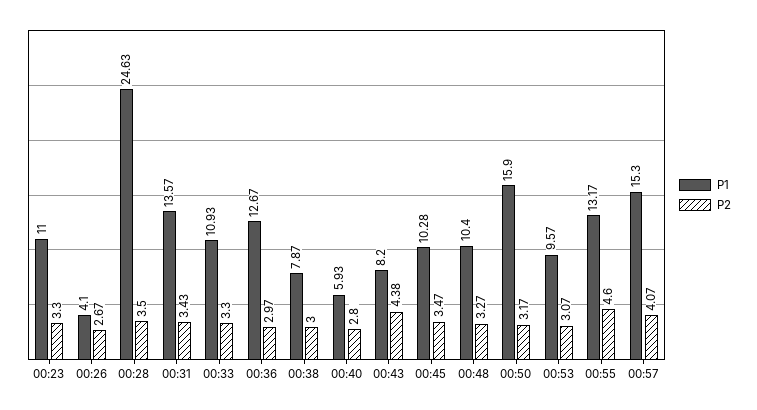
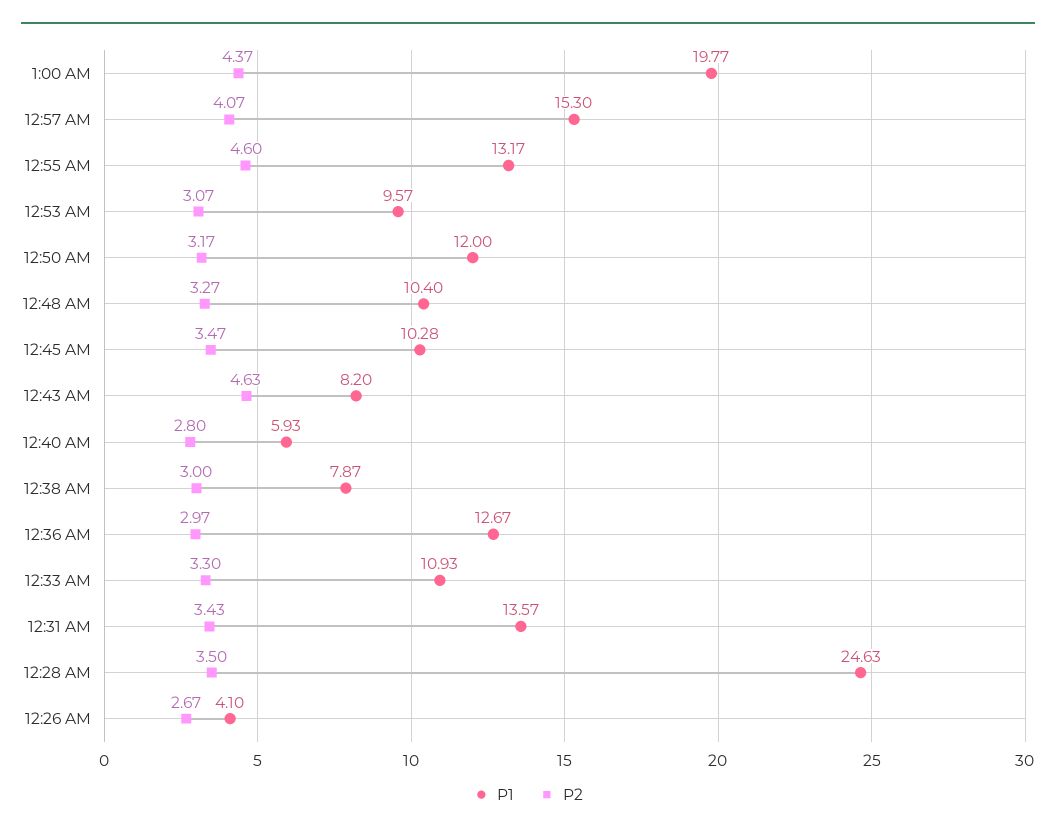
P1, 00:23: 11 -> none
P2, 00:23: 3.3 -> none
P2, 00:43: 4.38 -> 4.63
P1, 00:50: 15.9 -> 12
P1, 1:00 AM: none -> 19.77
P2, 1:00 AM: none -> 4.37

